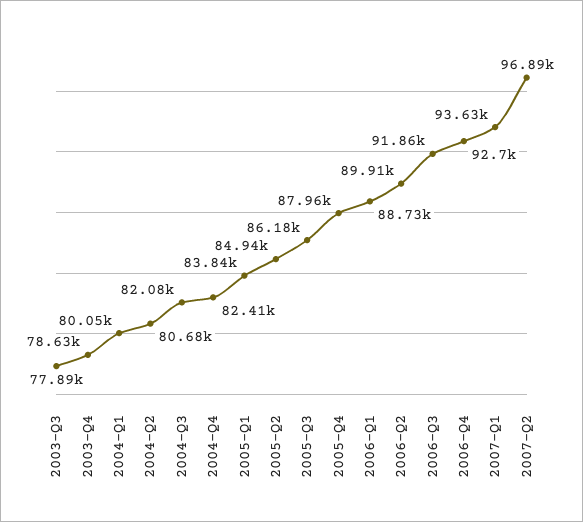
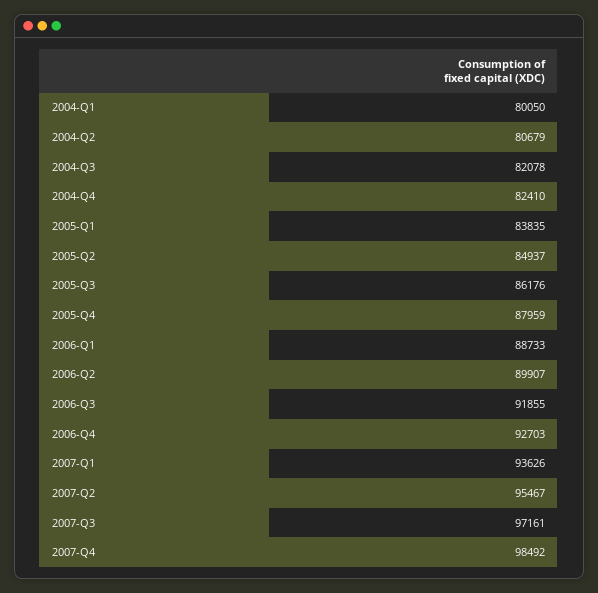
2003-Q3: 77890 -> none
2003-Q4: 78630 -> none
2007-Q2: 96890 -> 95467
2007-Q3: none -> 97161
2007-Q4: none -> 98492

